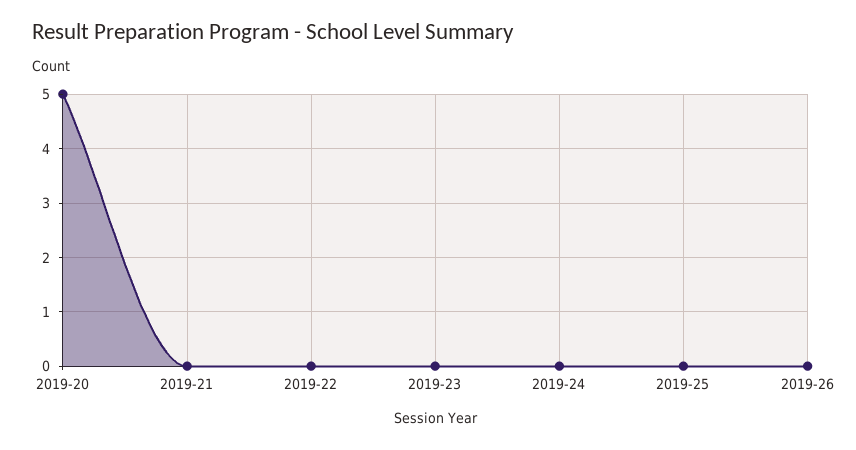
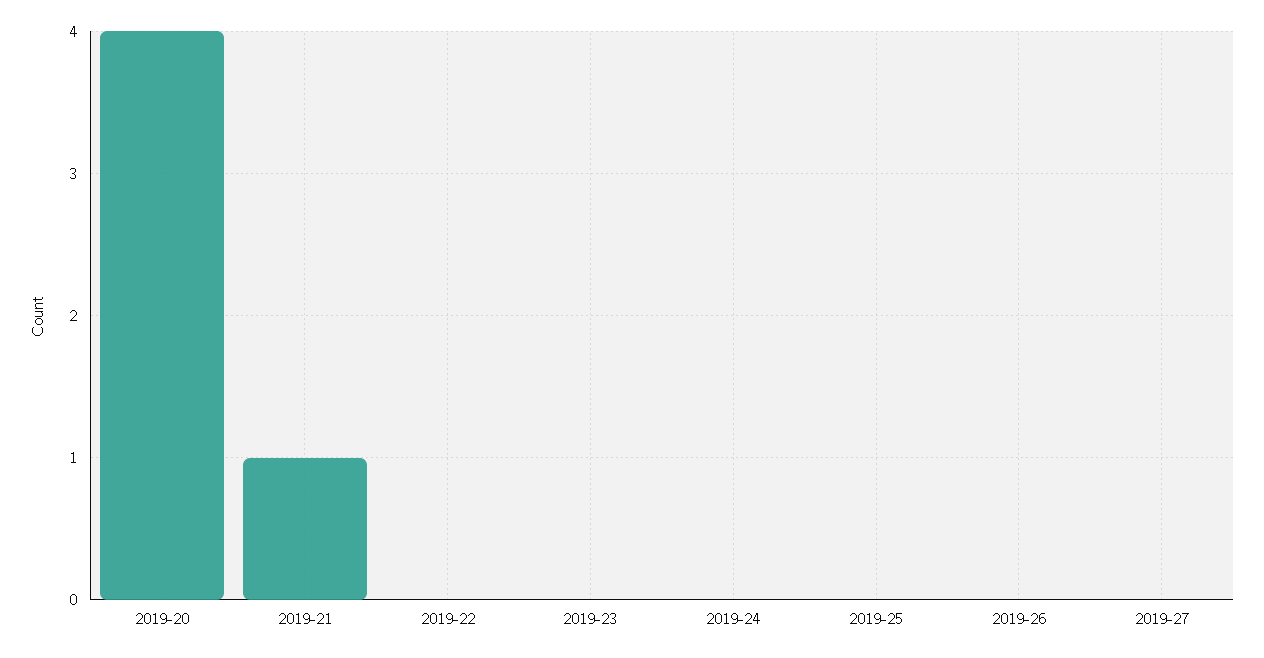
2019-20: 5 -> 4
2019-21: 0 -> 1
2019-27: none -> 0

